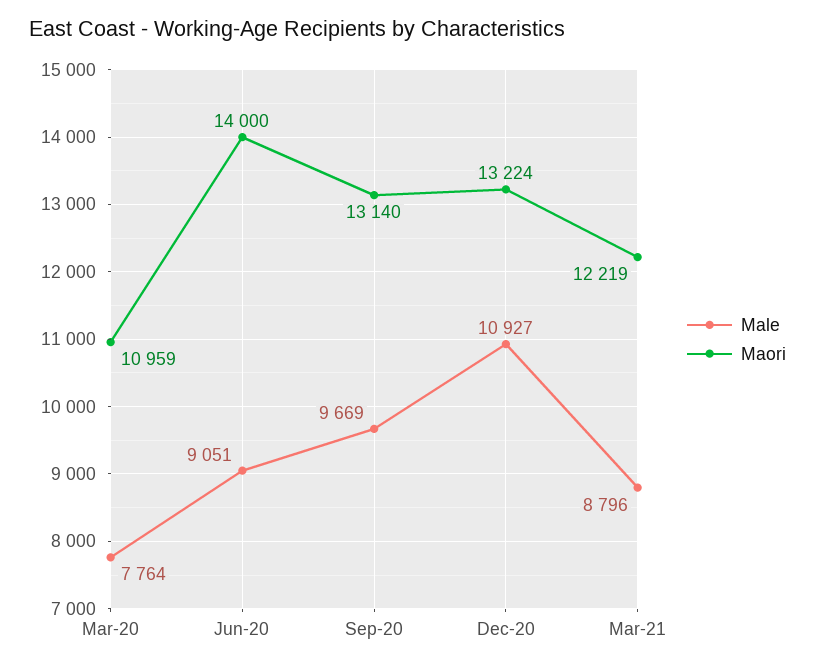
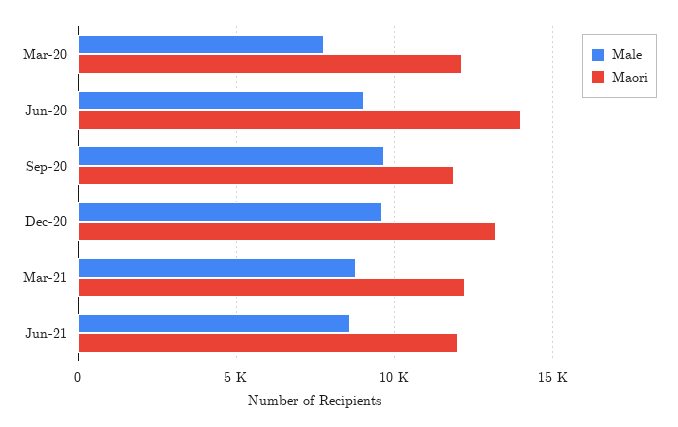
Maori, Mar-20: 10959 -> 12000
Maori, Sep-20: 13140 -> 12000
Male, Dec-20: 10927 -> 9500
Male, Jun-21: none -> 8500
Maori, Jun-21: none -> 12000

